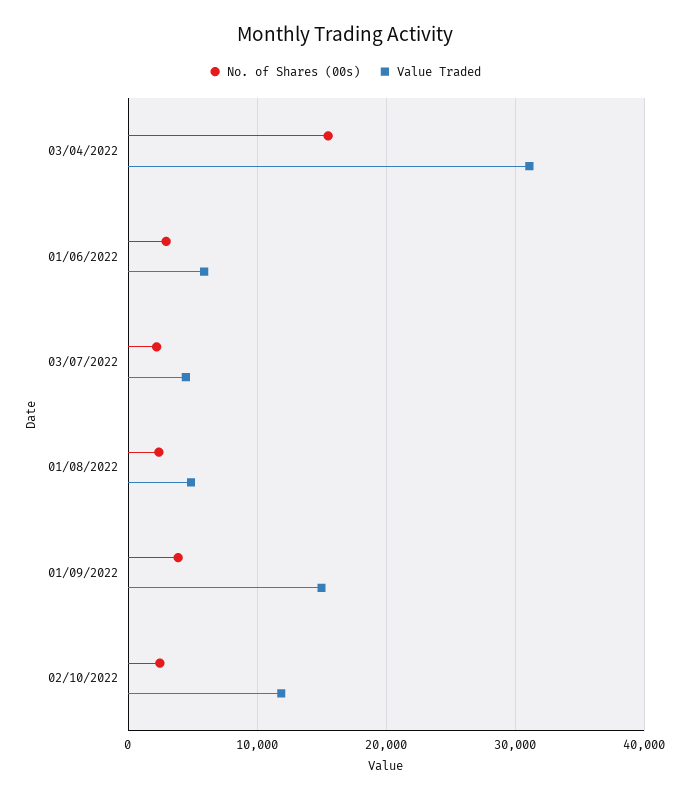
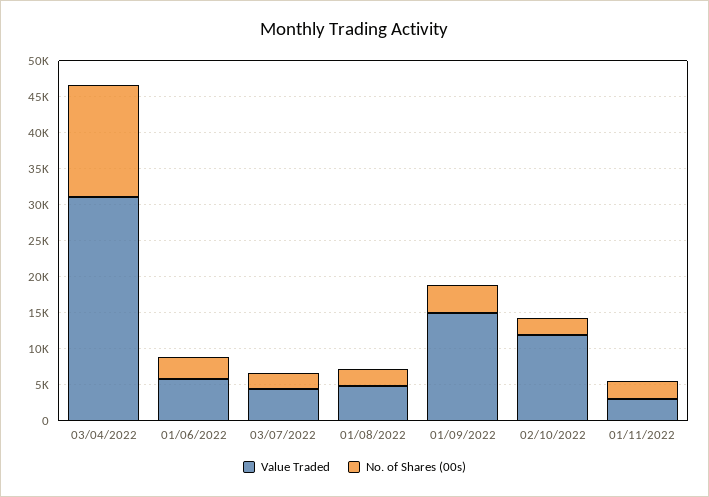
Value Traded, 01/11/2022: none -> 2500
No. of Shares (00s), 01/11/2022: none -> 2500

